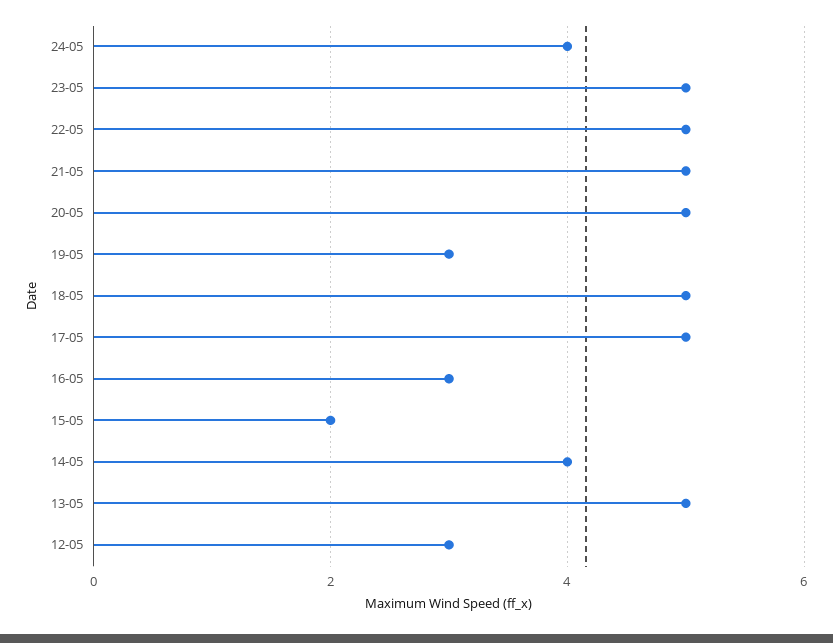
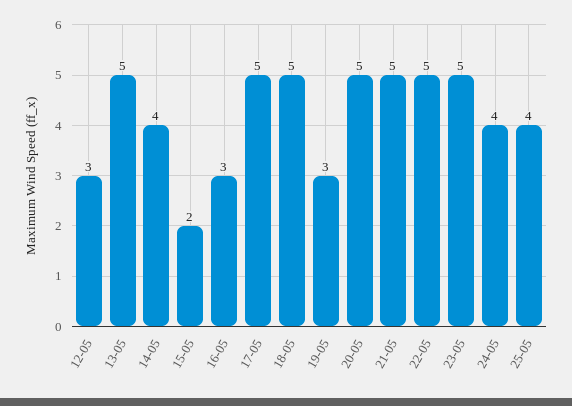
25-05: none -> 4

